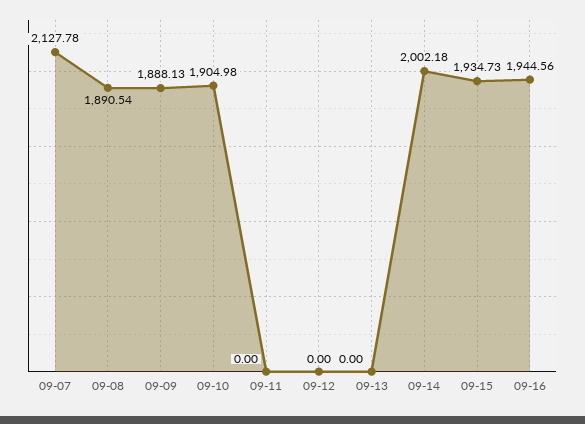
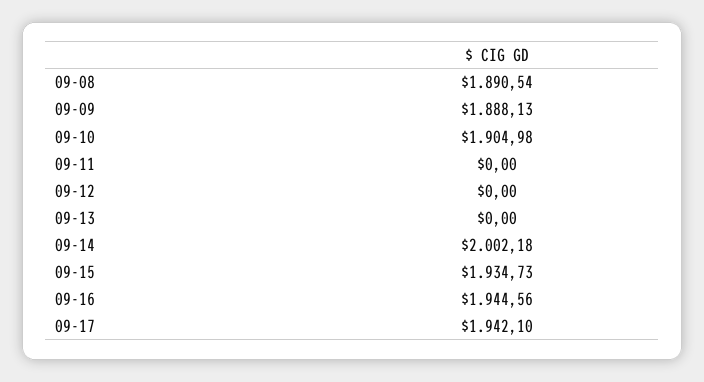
09-07: 2127.78 -> none
09-17: none -> 1942.1

